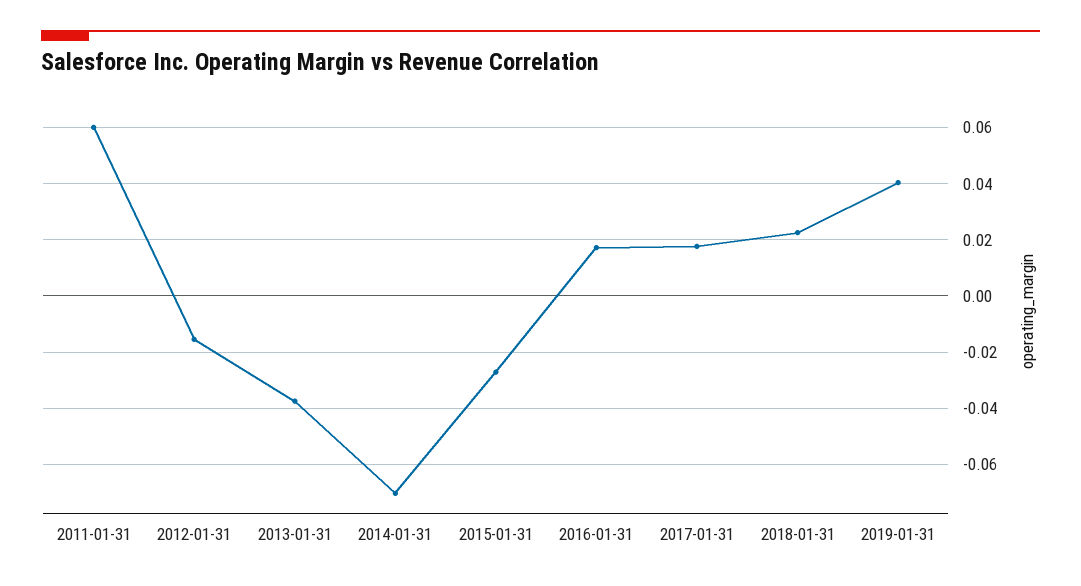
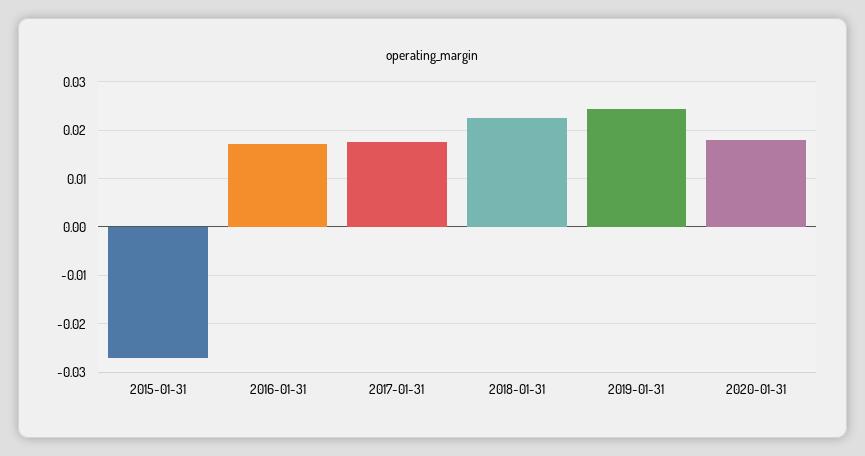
2011-01-31: 0.06 -> none
2012-01-31: -0.015 -> none
2013-01-31: -0.0375 -> none
2014-01-31: -0.07 -> none
2019-01-31: 0.04 -> 0.024
2020-01-31: none -> 0.018

